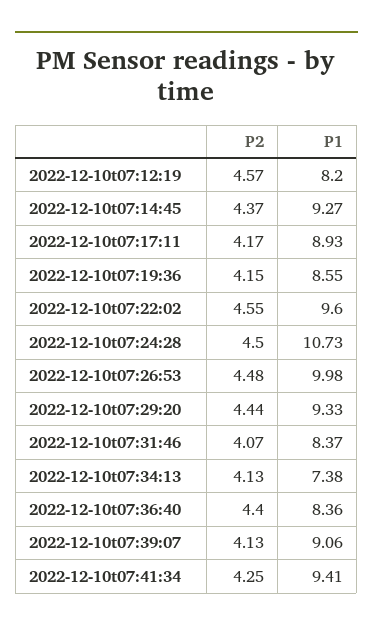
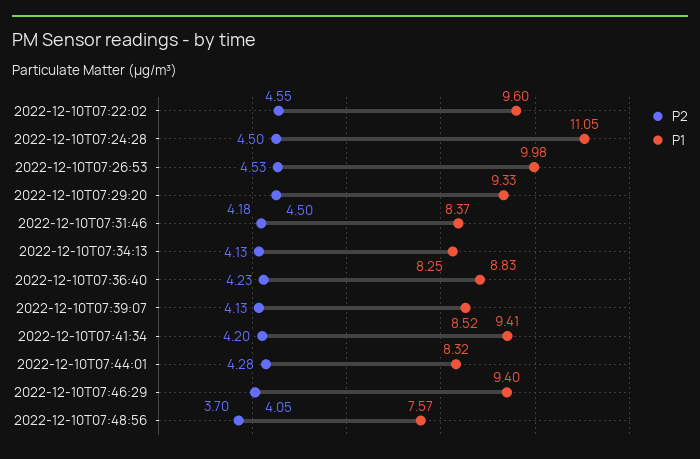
P2, 2022-12-10t07:12:19: 4.57 -> none
P1, 2022-12-10t07:12:19: 8.2 -> none
P2, 2022-12-10t07:14:45: 4.37 -> none
P1, 2022-12-10t07:14:45: 9.27 -> none
P2, 2022-12-10t07:17:11: 4.17 -> none
P1, 2022-12-10t07:17:11: 8.93 -> none
P2, 2022-12-10t07:19:36: 4.15 -> none
P1, 2022-12-10t07:19:36: 8.55 -> none
P1, 2022-12-10t07:24:28: 10.73 -> 11.05
P2, 2022-12-10t07:26:53: 4.48 -> 4.53
P2, 2022-12-10t07:29:20: 4.44 -> 4.5
P2, 2022-12-10t07:31:46: 4.07 -> 4.18
P1, 2022-12-10t07:34:13: 7.38 -> 8.25
P2, 2022-12-10t07:36:40: 4.4 -> 4.23
P1, 2022-12-10t07:36:40: 8.36 -> 8.83
P1, 2022-12-10t07:39:07: 9.06 -> 8.52
P2, 2022-12-10t07:41:34: 4.25 -> 4.2
P2, 2022-12-10T07:44:01: none -> 4.28
P1, 2022-12-10T07:44:01: none -> 8.32
P2, 2022-12-10T07:46:29: none -> 4.05
P1, 2022-12-10T07:46:29: none -> 9.4
P2, 2022-12-10T07:48:56: none -> 3.7
P1, 2022-12-10T07:48:56: none -> 7.57

